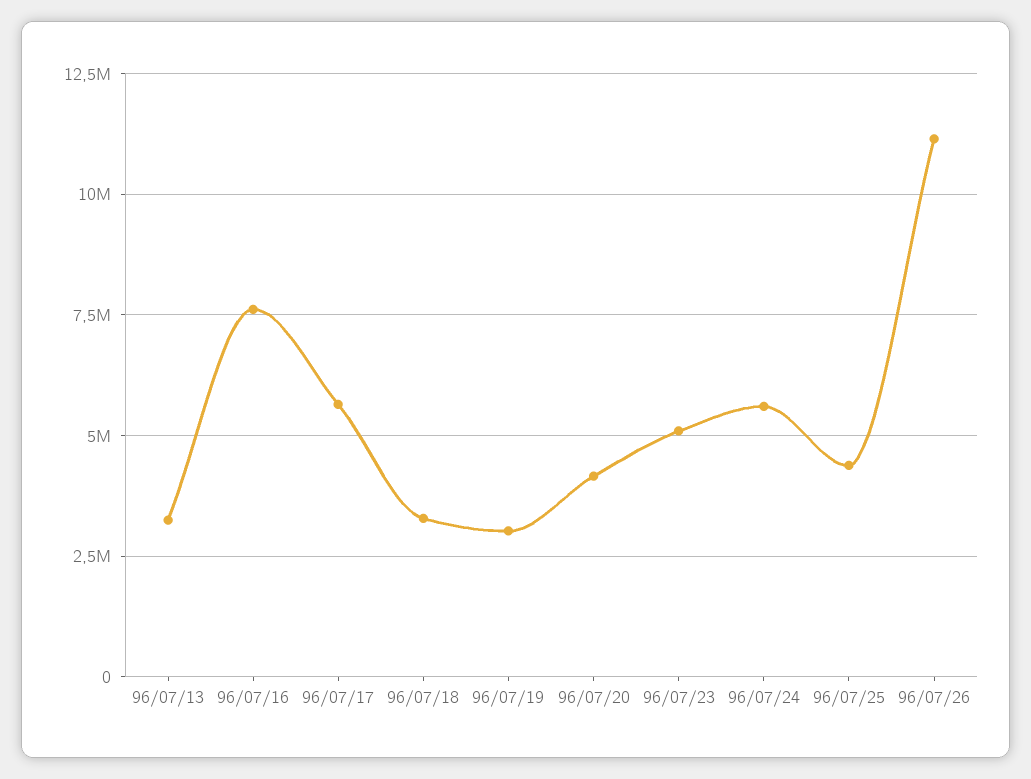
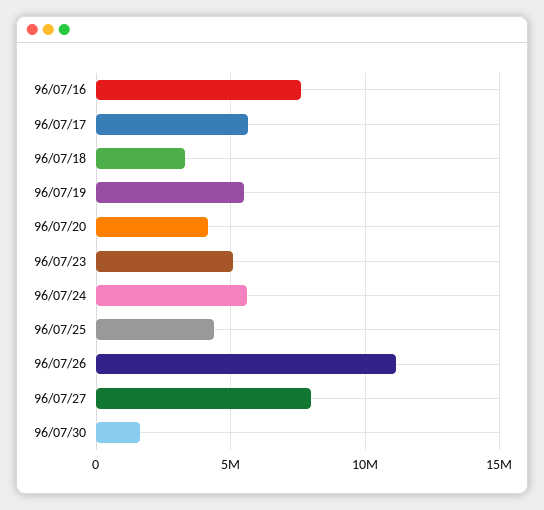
96/07/13: 3250000 -> none
96/07/19: 3000000 -> 5500000
96/07/27: none -> 8000000
96/07/30: none -> 1500000

